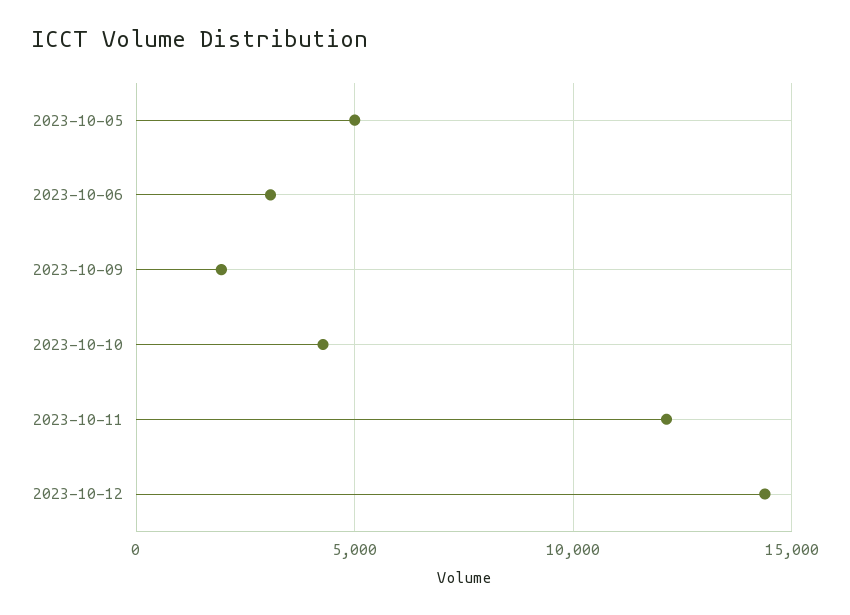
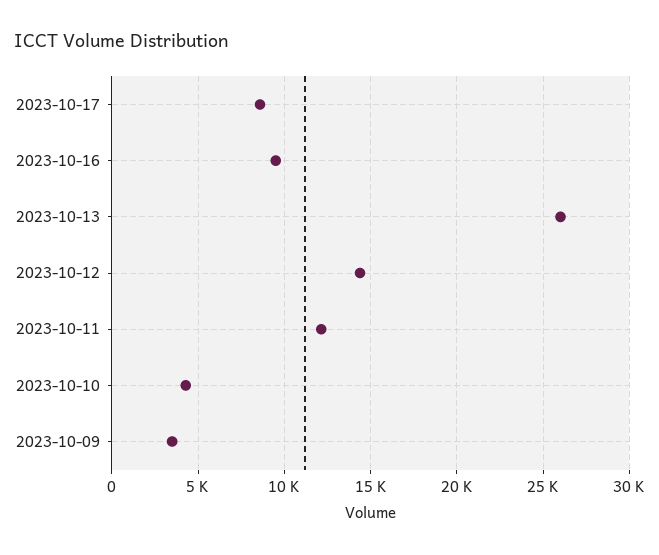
2023-10-05: 5000 -> none
2023-10-06: 3000 -> none
2023-10-09: 2000 -> 3500
2023-10-17: none -> 8500
2023-10-16: none -> 9500
2023-10-13: none -> 26000

